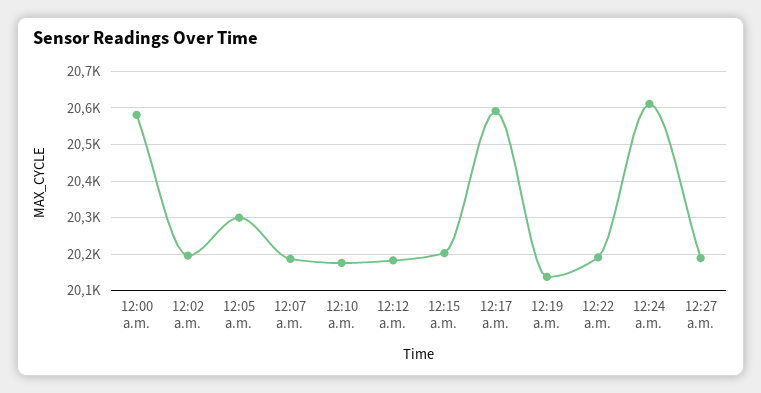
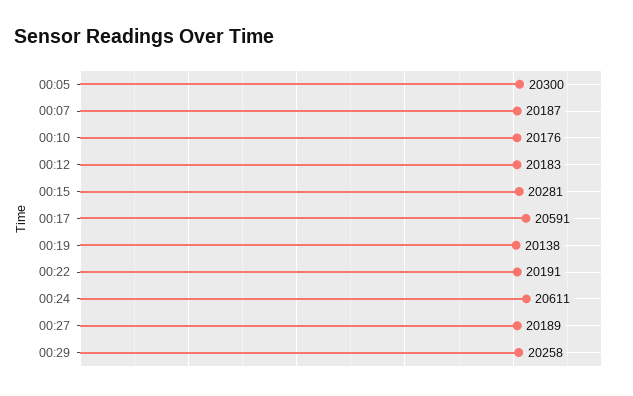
12:00 a.m.: 20580 -> none
12:02 a.m.: 20200 -> none
12:15 a.m.: 20200 -> 20281
00:29: none -> 20258

